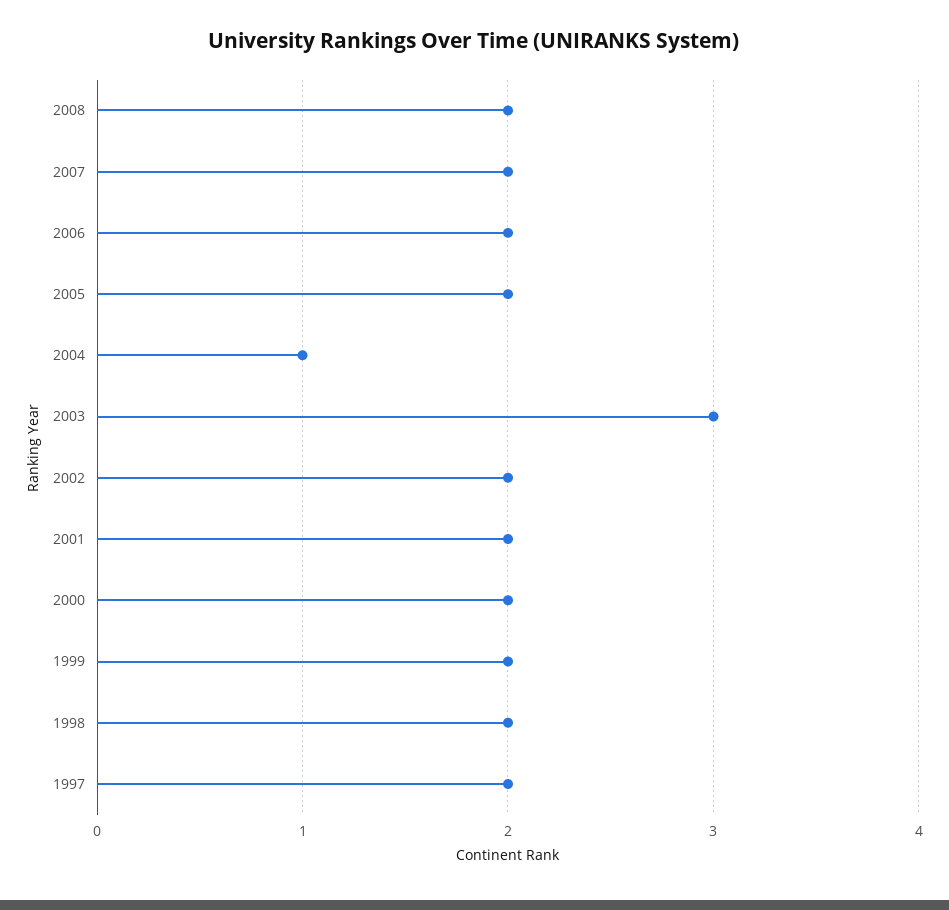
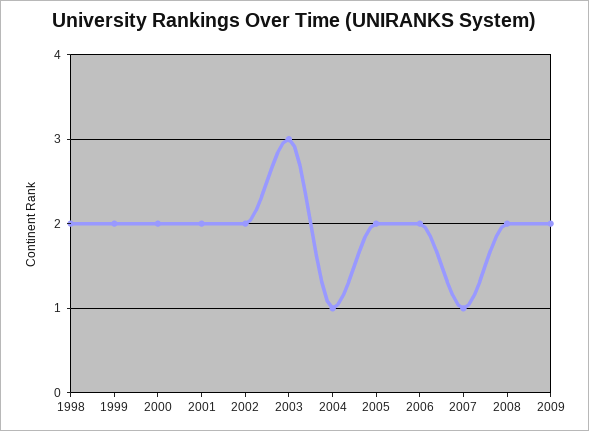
2007: 2 -> 1
1997: 2 -> none
2009: none -> 2

